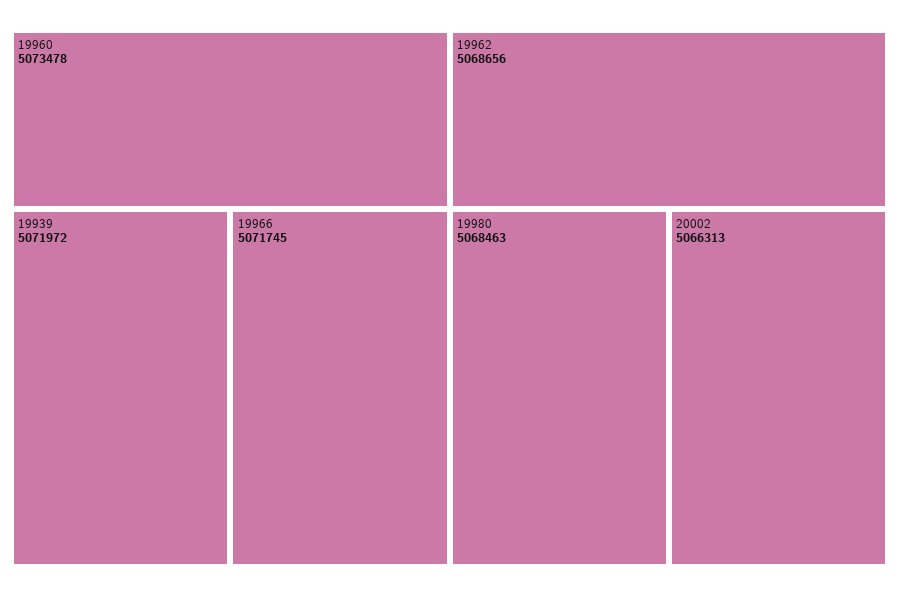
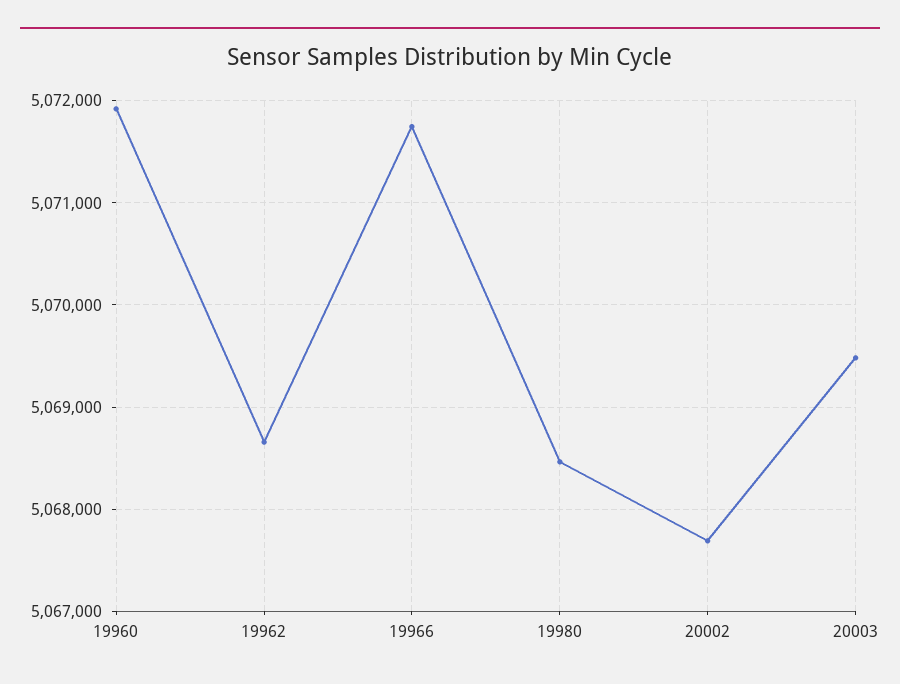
19960: 5073478 -> 5071900
19939: 5071972 -> none
20002: 5066313 -> 5067700
20003: none -> 5069500

